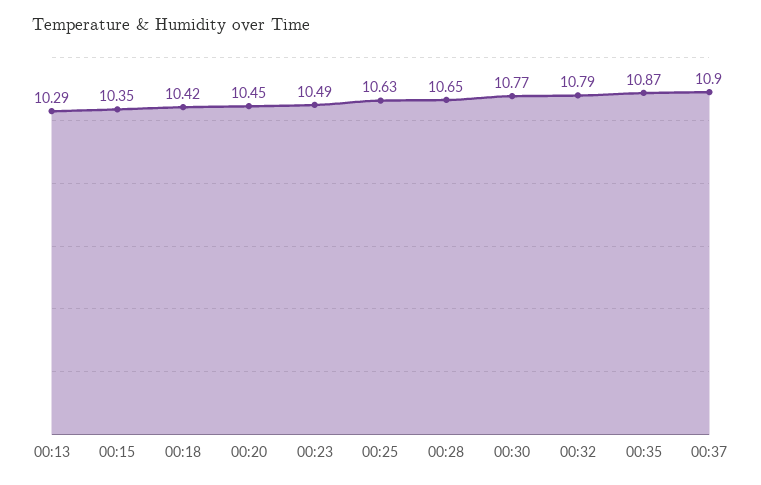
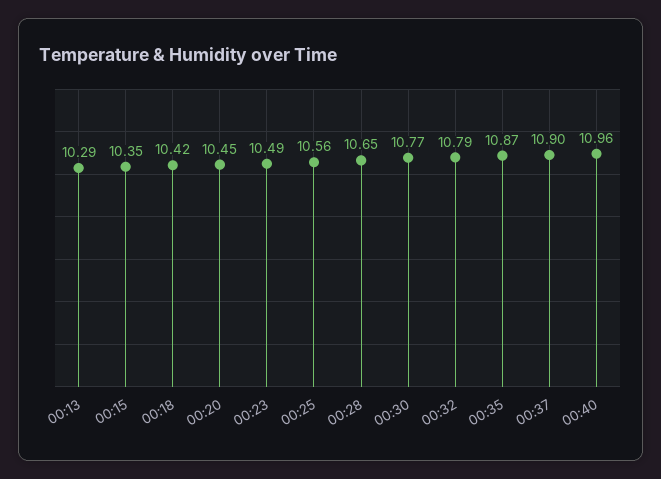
00:25: 10.63 -> 10.56
00:40: none -> 10.96

